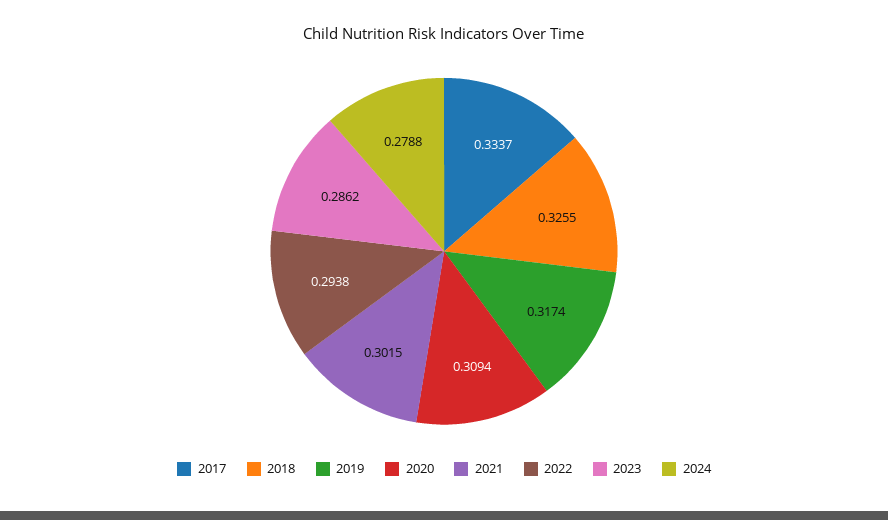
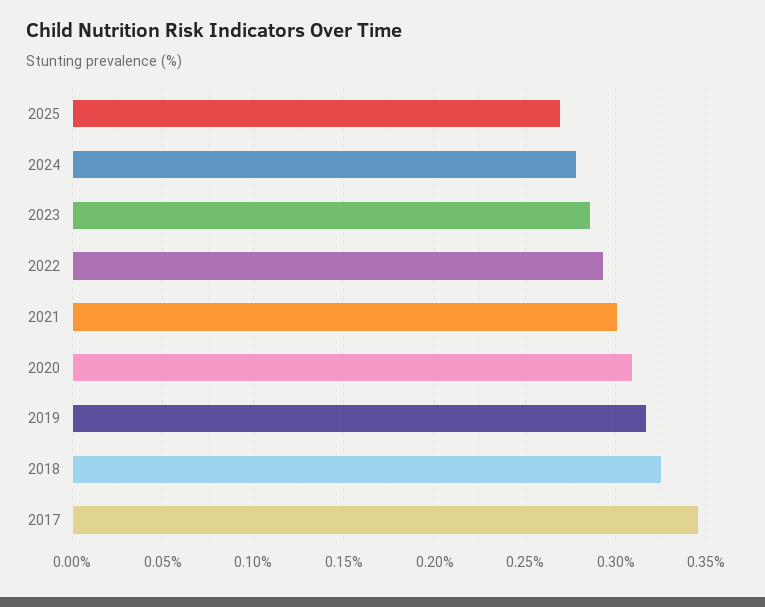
2017: 0.3337 -> 0.345
2025: none -> 0.27

